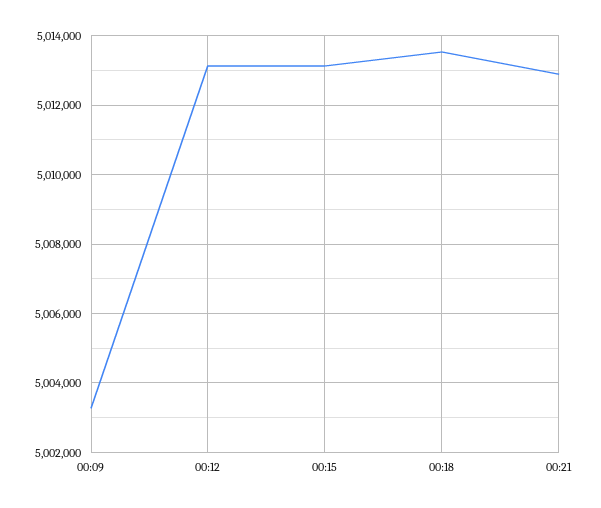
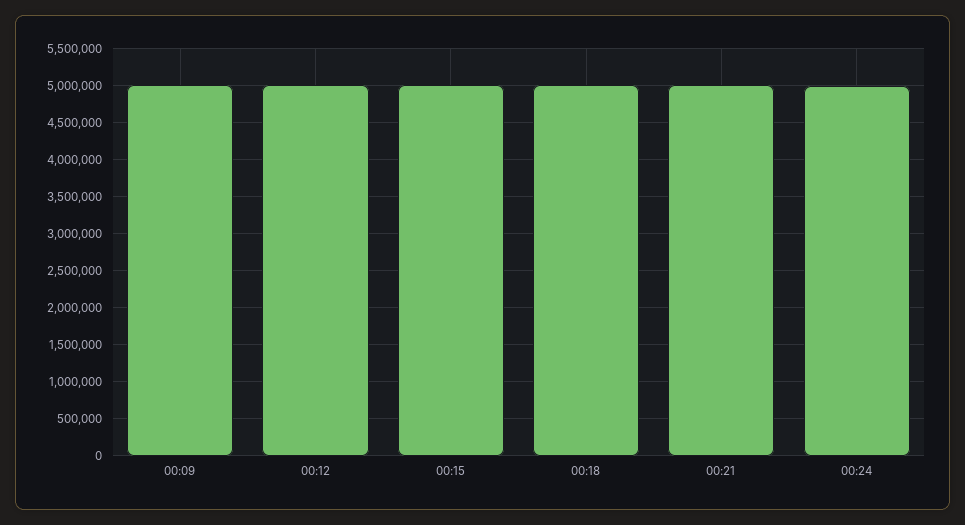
00:24: none -> 5000000

